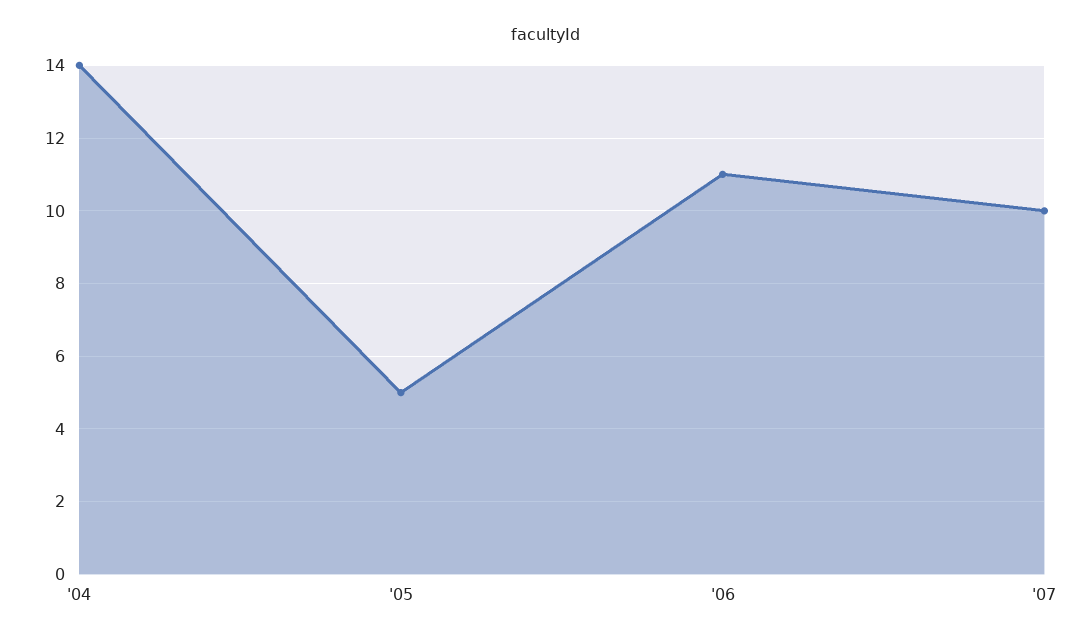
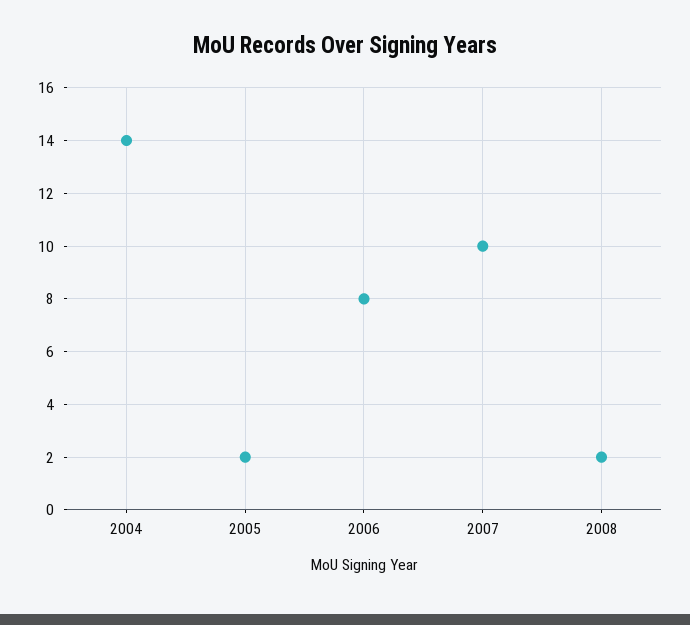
'05: 5 -> 2
'06: 11 -> 8
2008: none -> 2

